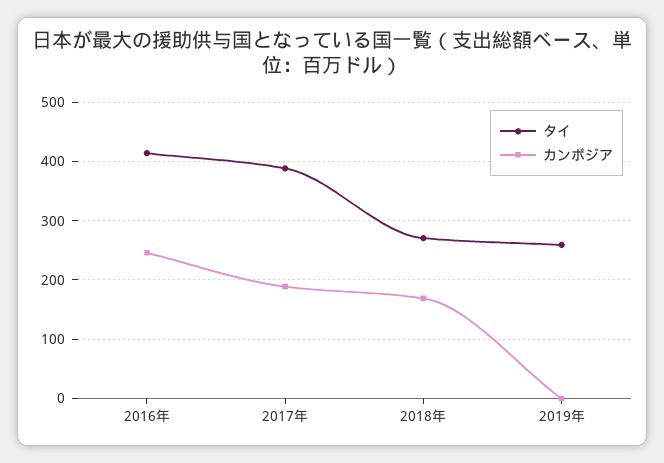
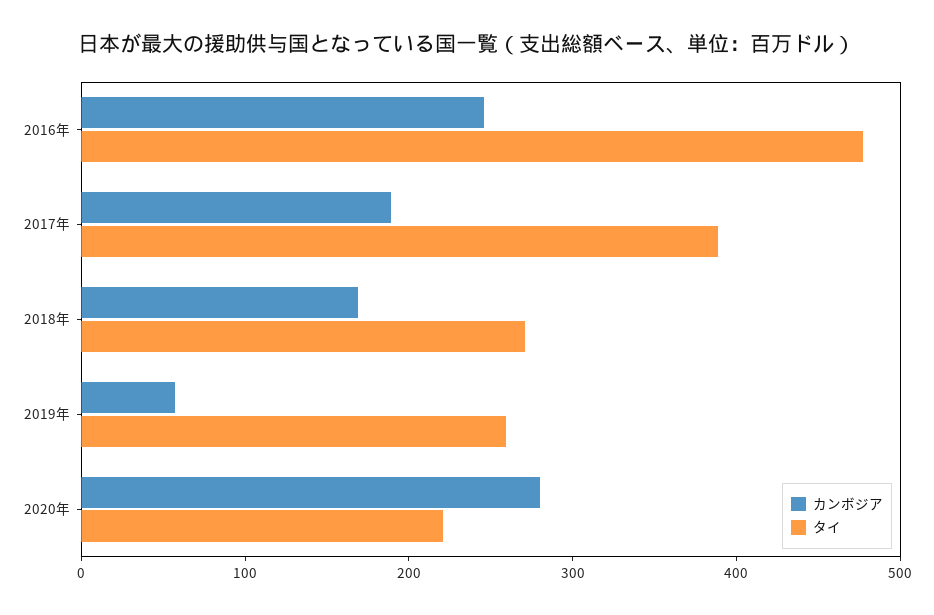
タイ, 2016年: 420 -> 480
カンボジア, 2019年: 0 -> 60
カンボジア, 2020年: none -> 280
タイ, 2020年: none -> 220

